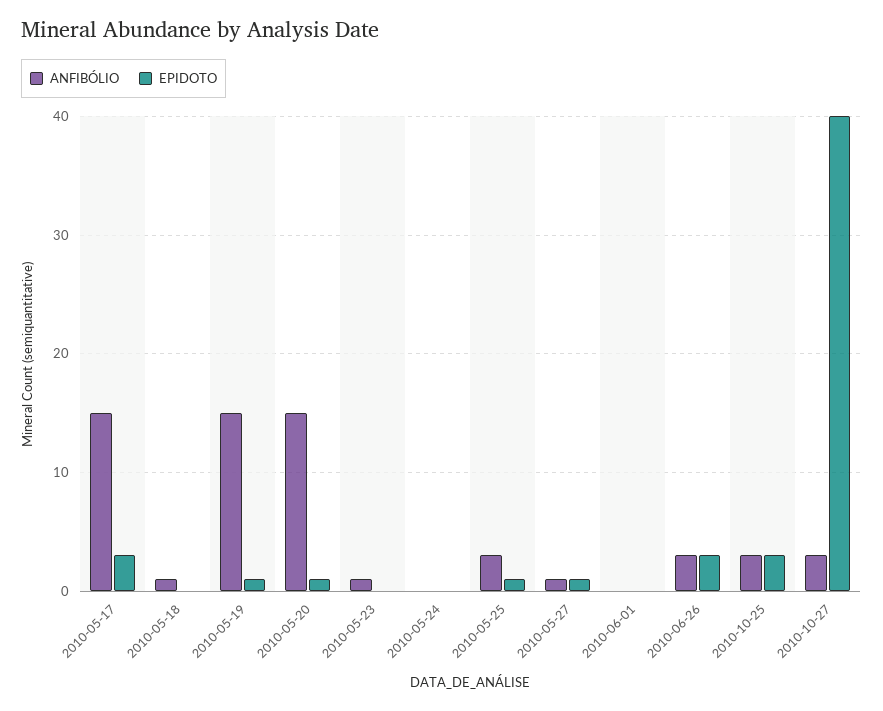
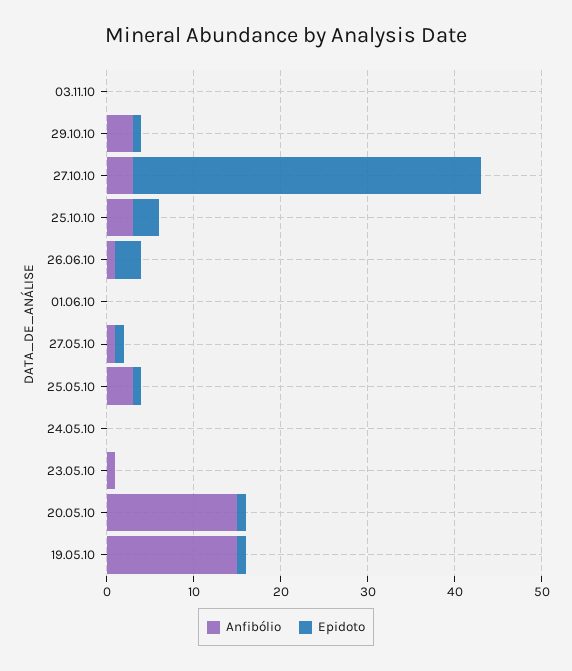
ANFIBÓLIO, 2010-05-17: 15 -> none
EPIDOTO, 2010-05-17: 3 -> none
ANFIBÓLIO, 2010-05-18: 1 -> none
EPIDOTO, 2010-05-18: 0 -> none
ANFIBÓLIO, 2010-06-26: 3 -> 1
ANFIBÓLIO, 03.11.10: none -> 0
EPIDOTO, 03.11.10: none -> 0
ANFIBÓLIO, 29.10.10: none -> 3
EPIDOTO, 29.10.10: none -> 1

